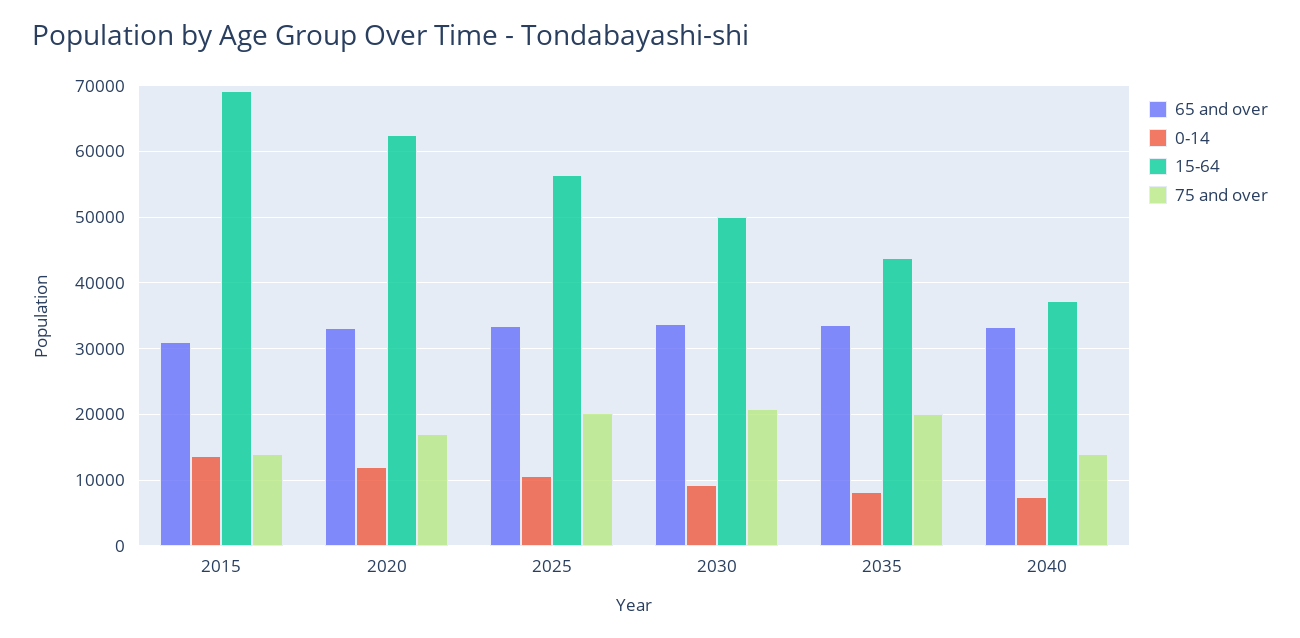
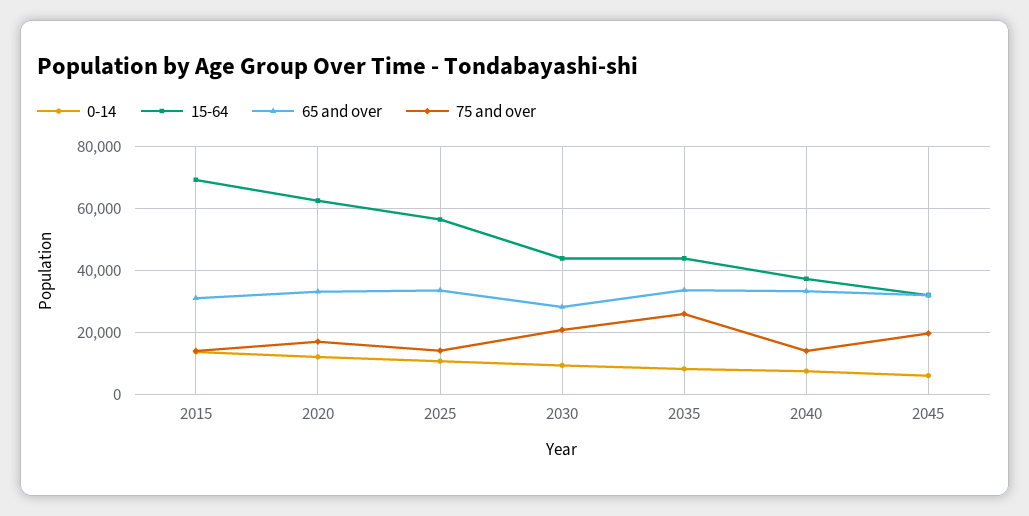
75 and over, 2025: 20000 -> 14000
65 and over, 2030: 34000 -> 28000
15-64, 2030: 50000 -> 44000
75 and over, 2035: 20000 -> 26000
0-14, 2045: none -> 6000
15-64, 2045: none -> 32000
65 and over, 2045: none -> 32000
75 and over, 2045: none -> 20000

